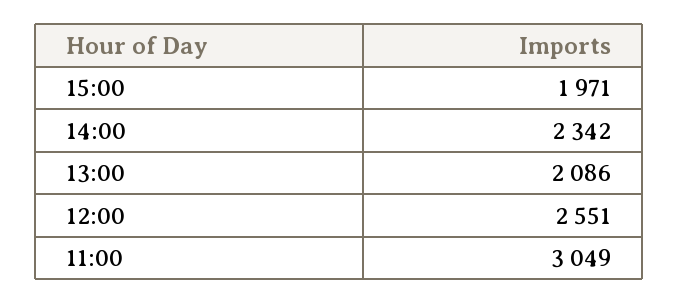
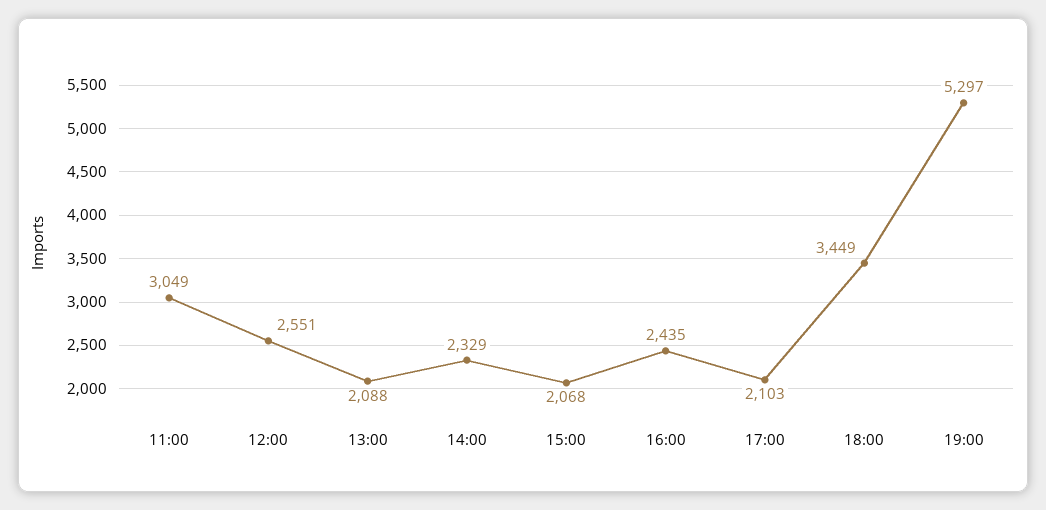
15:00: 1971 -> 2068
14:00: 2342 -> 2329
13:00: 2086 -> 2088
16:00: none -> 2435
17:00: none -> 2103
18:00: none -> 3449
19:00: none -> 5297

